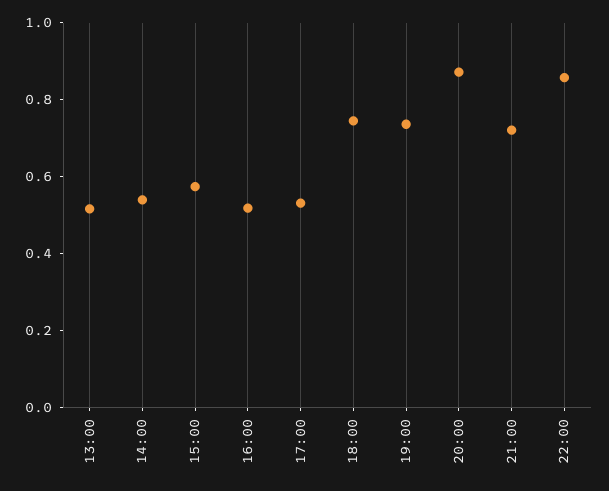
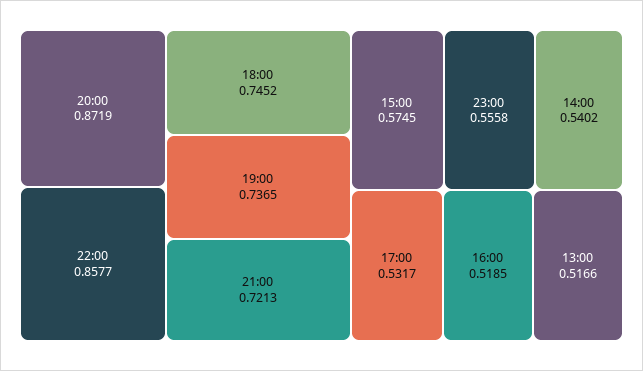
23:00: none -> 0.5558

